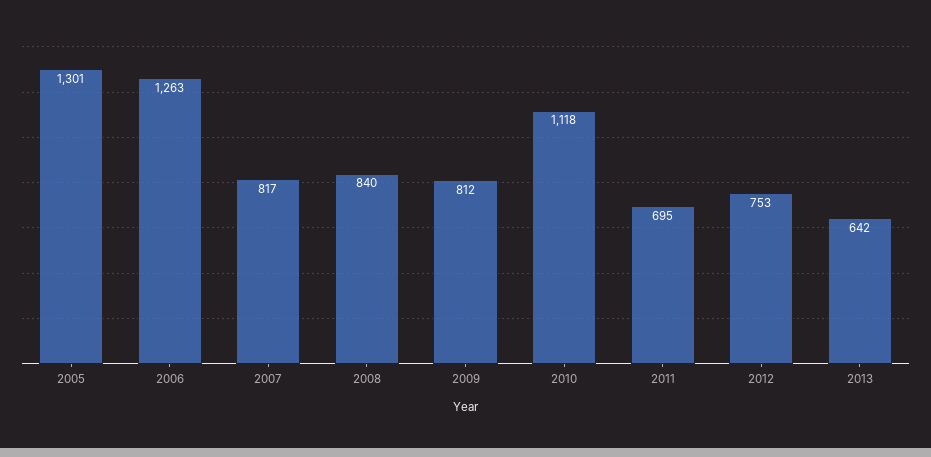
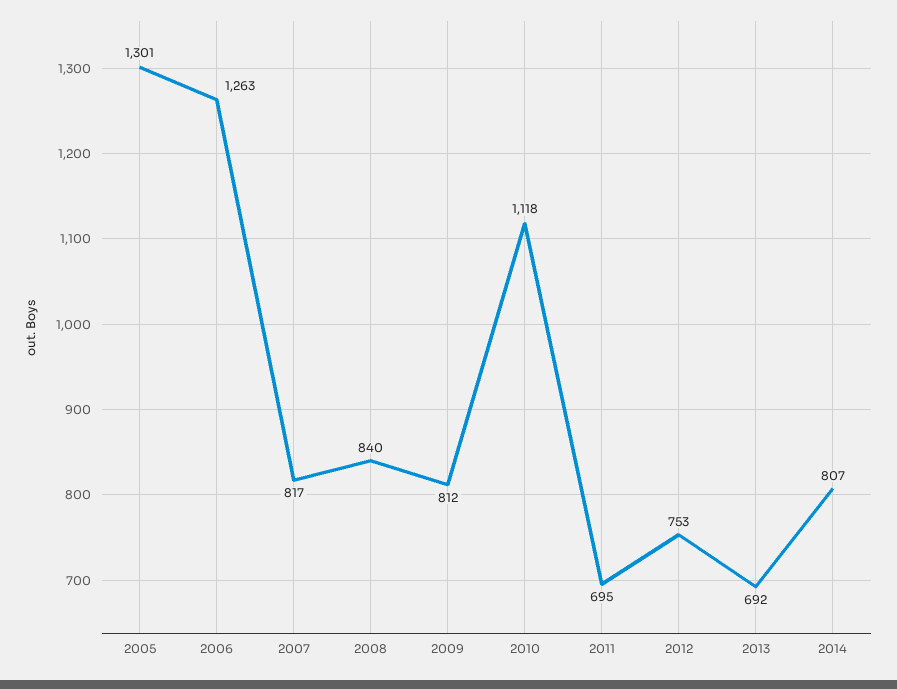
2013: 642 -> 692
2014: none -> 807

